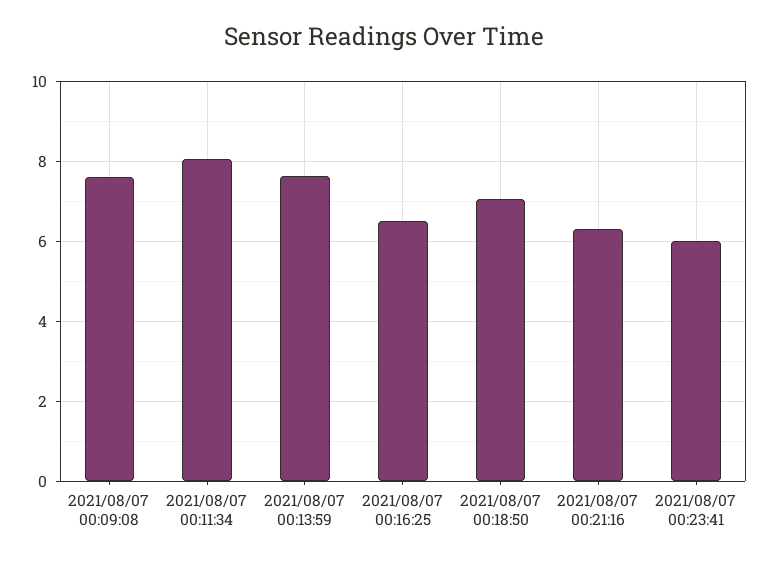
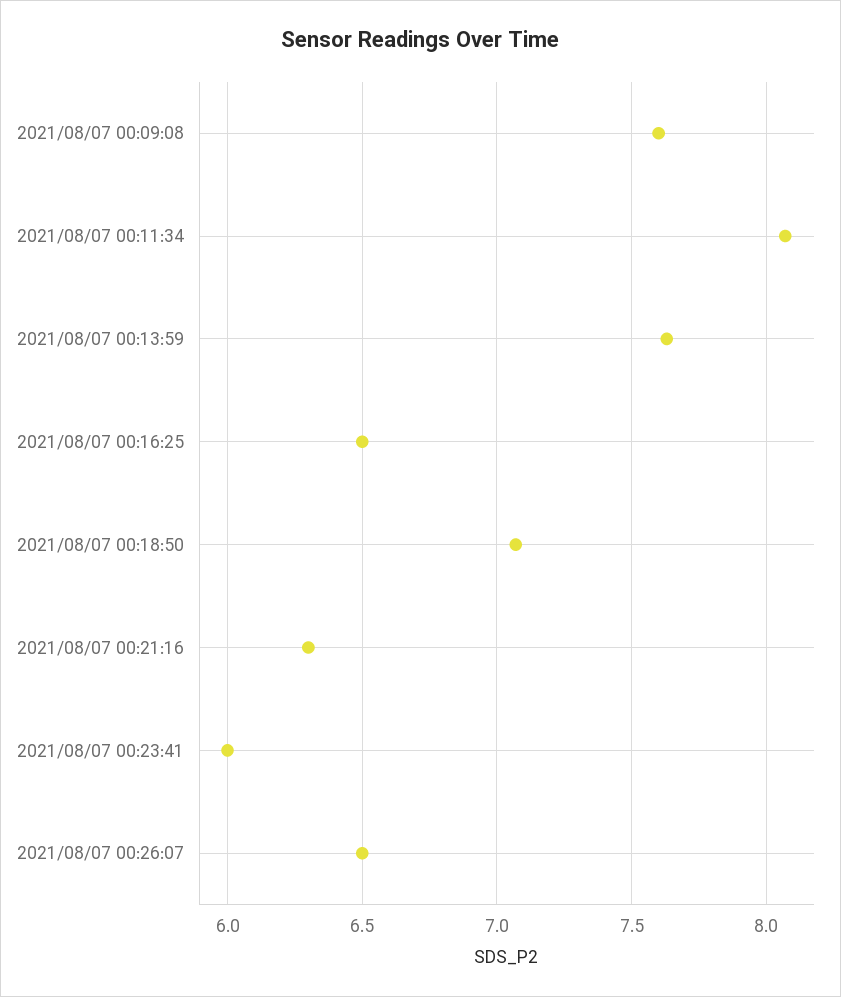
2021/08/07 00:26:07: none -> 6.5

